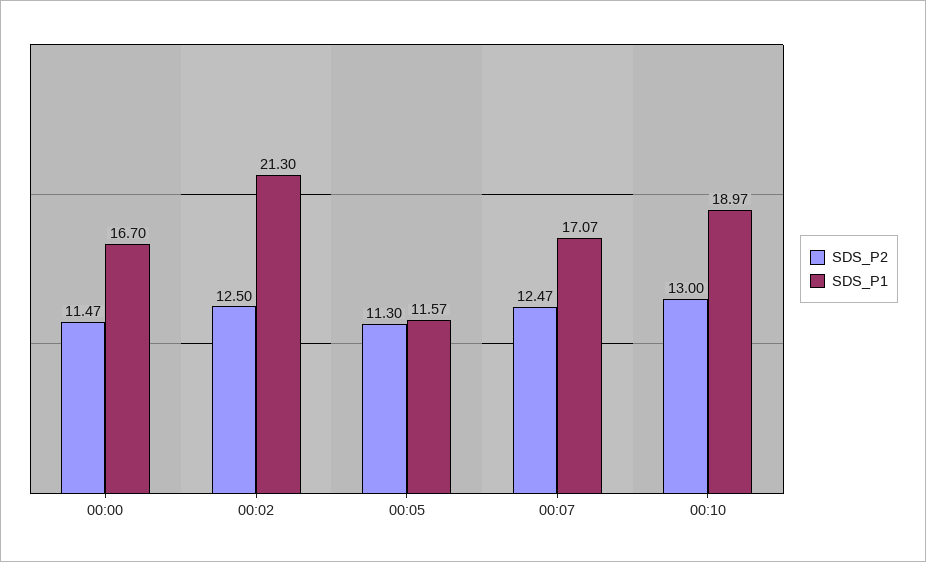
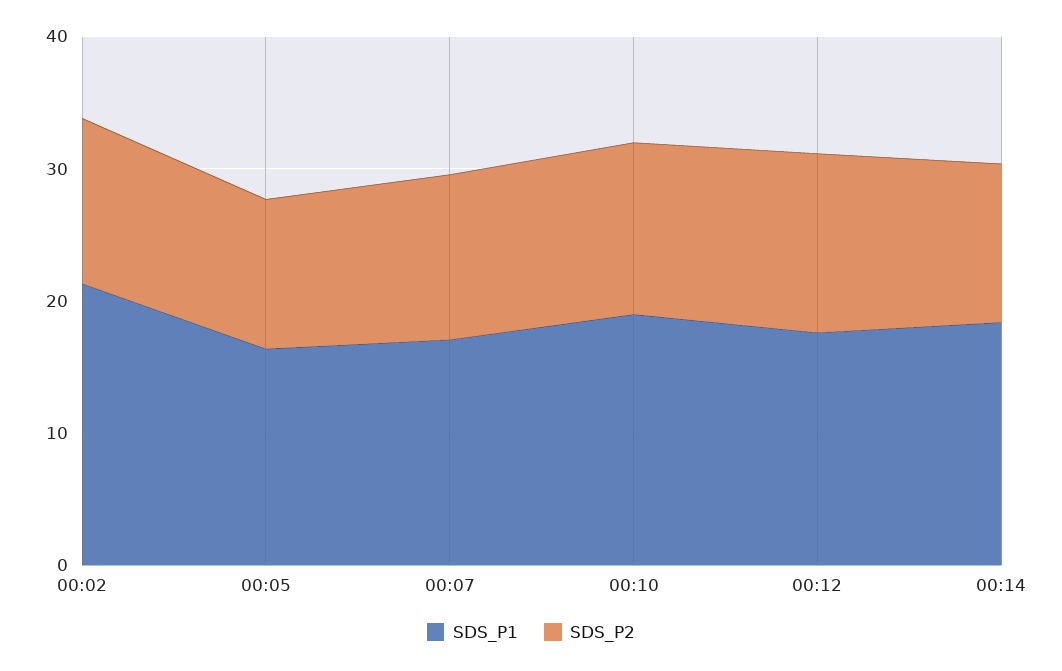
SDS_P2, 00:00: 11.47 -> none
SDS_P1, 00:00: 16.7 -> none
SDS_P1, 00:05: 11.57 -> 16
SDS_P1, 00:12: none -> 18
SDS_P2, 00:12: none -> 14
SDS_P1, 00:14: none -> 18
SDS_P2, 00:14: none -> 12

